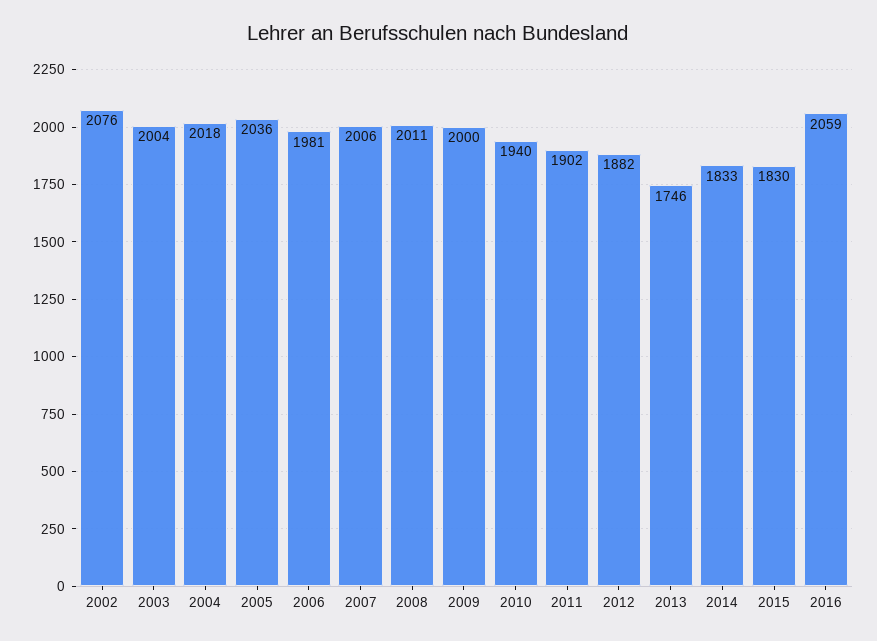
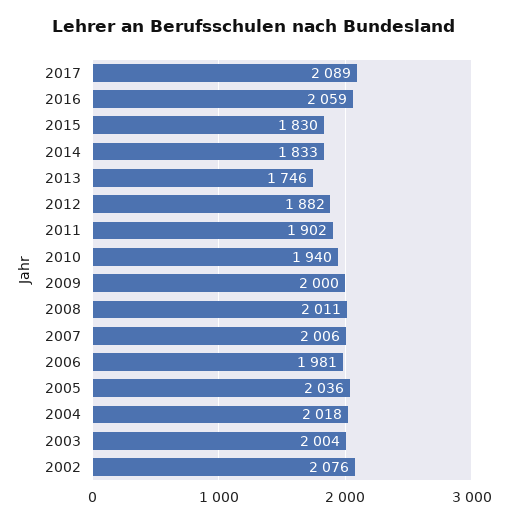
2017: none -> 2089

